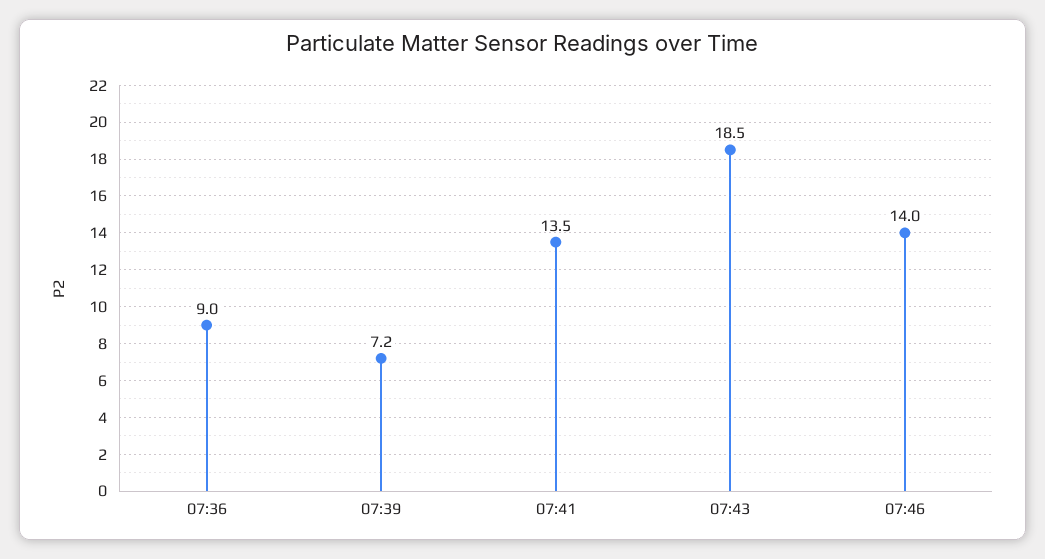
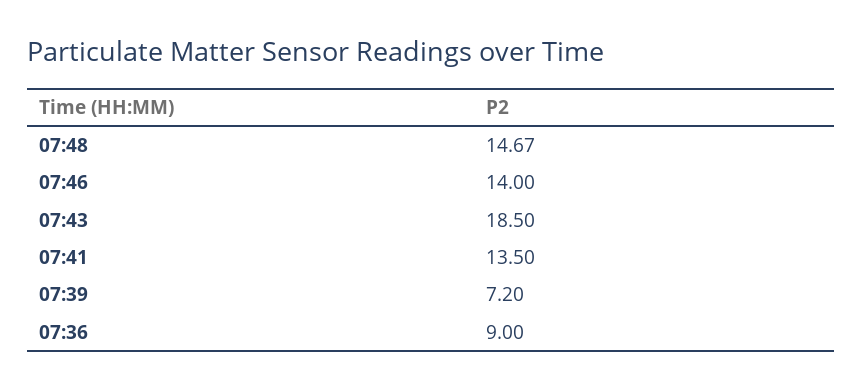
07:48: none -> 14.67

